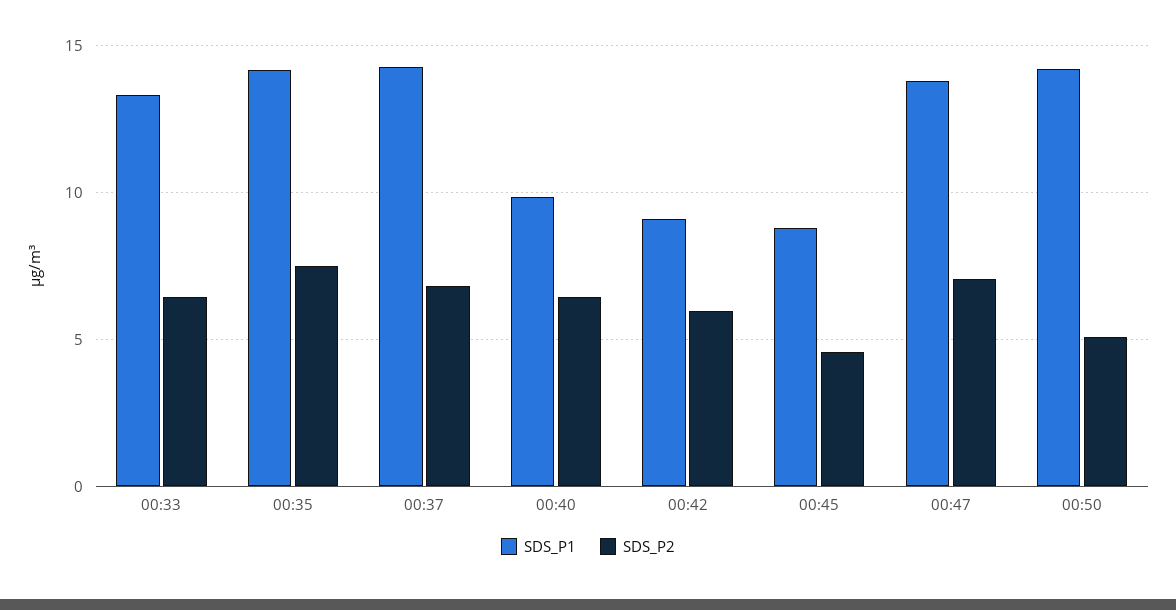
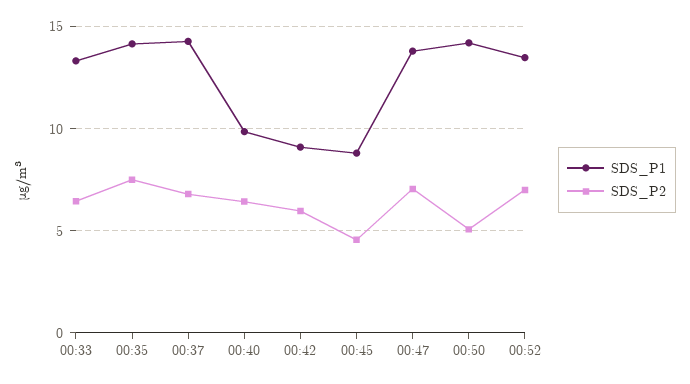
SDS_P1, 00:52: none -> 13.5
SDS_P2, 00:52: none -> 7

